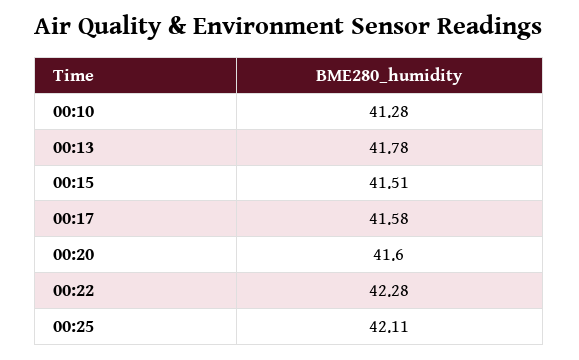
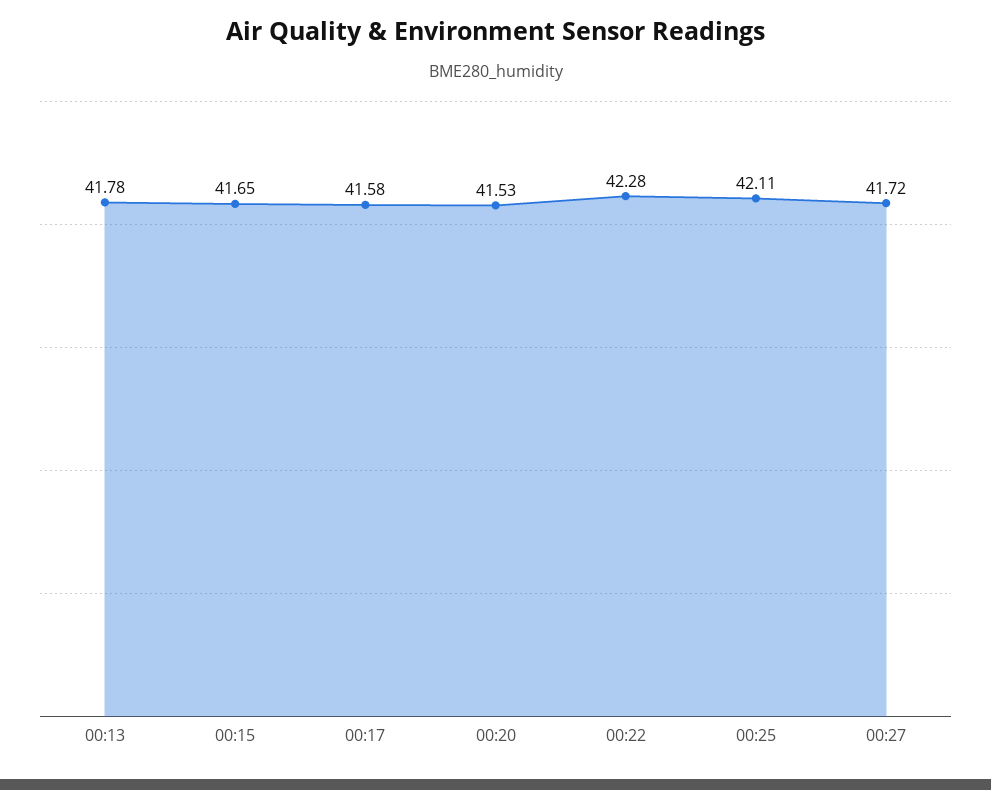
00:10: 41.28 -> none
00:15: 41.51 -> 41.65
00:20: 41.6 -> 41.53
00:27: none -> 41.72

